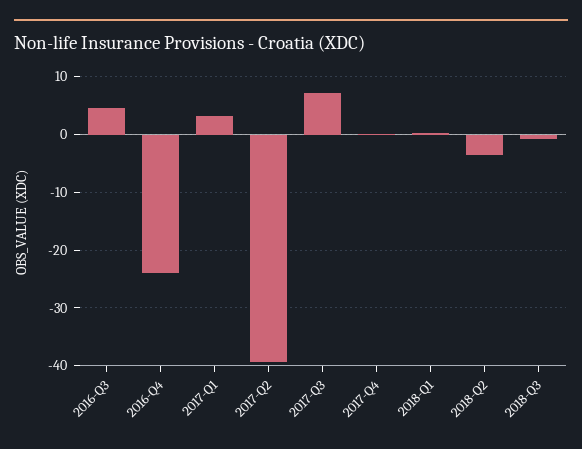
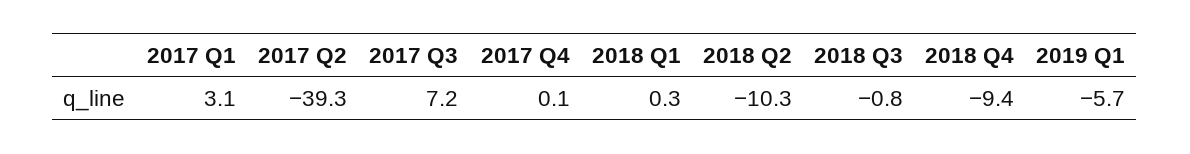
2016-Q3: 4 -> none
2016-Q4: -24 -> none
2018-Q2: -4 -> -10.3
2018 Q4: none -> -9.4
2019 Q1: none -> -5.7

